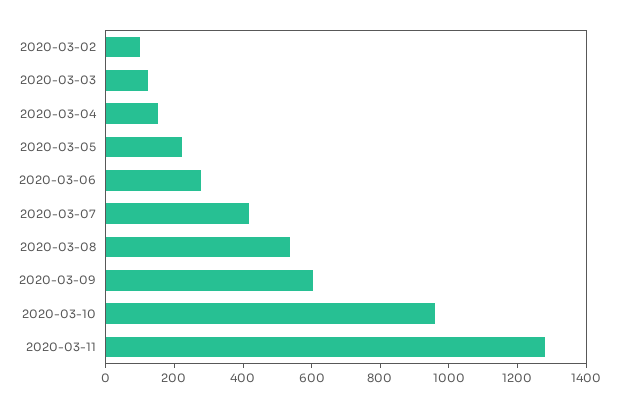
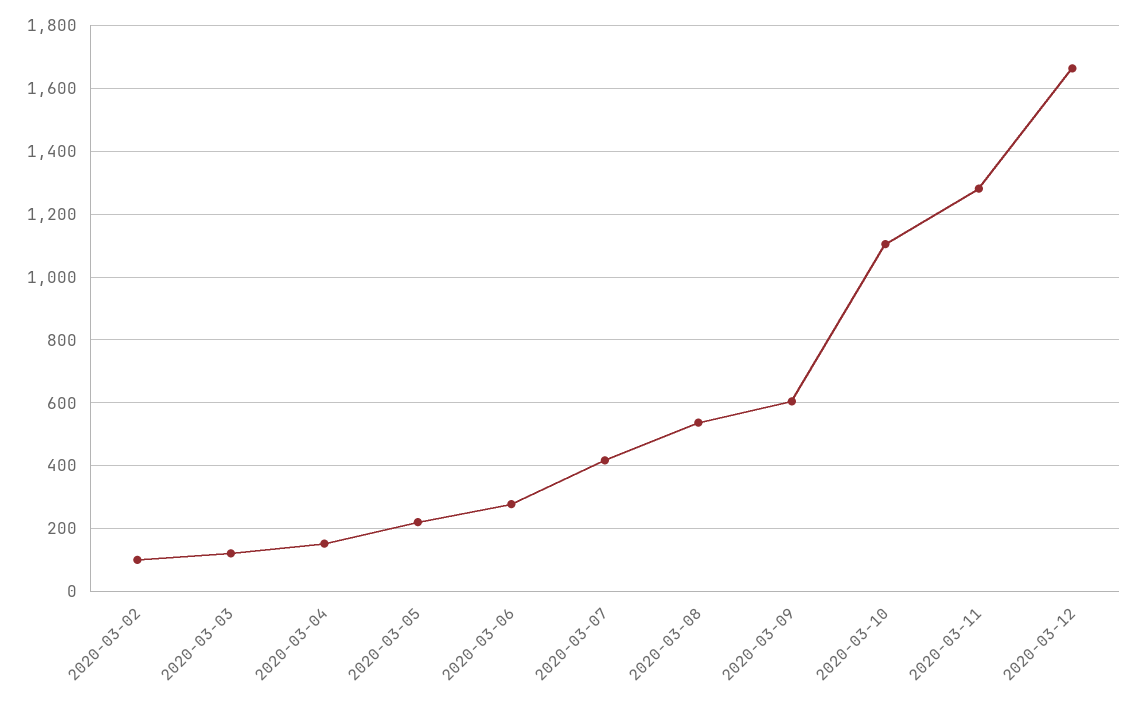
2020-03-10: 950 -> 1100
2020-03-12: none -> 1660

